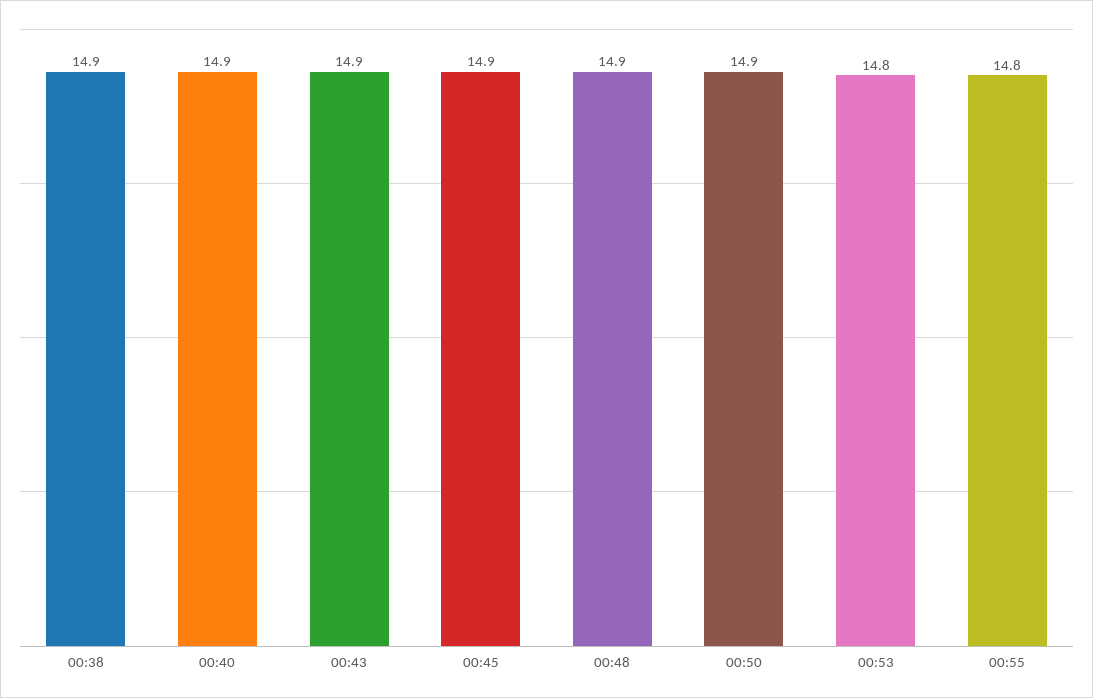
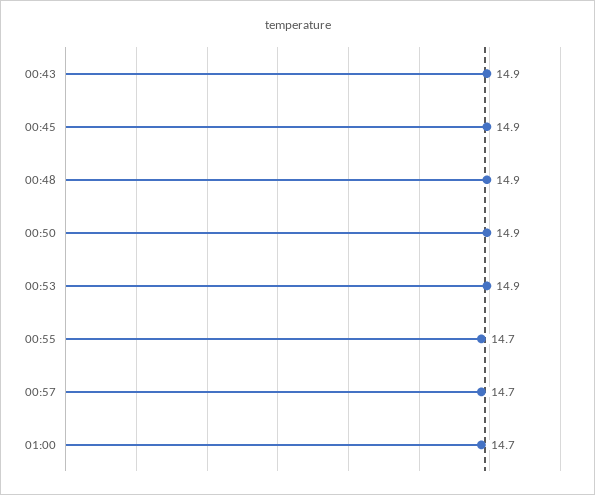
00:38: 14.9 -> none
00:40: 14.9 -> none
00:53: 14.8 -> 14.9
00:55: 14.8 -> 14.7
00:57: none -> 14.7
01:00: none -> 14.7

